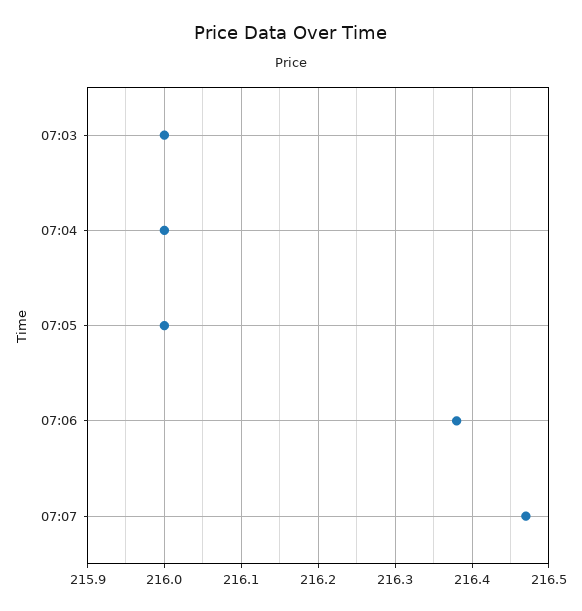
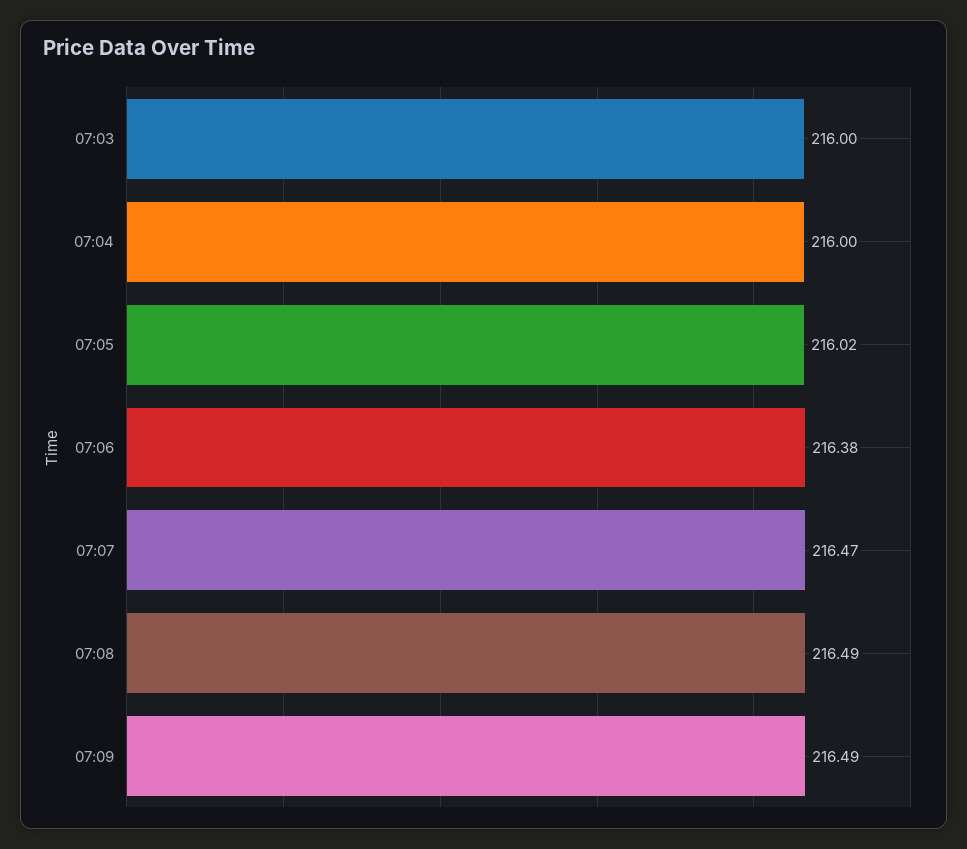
07:05: 216 -> 216.02
07:08: none -> 216.49
07:09: none -> 216.49

